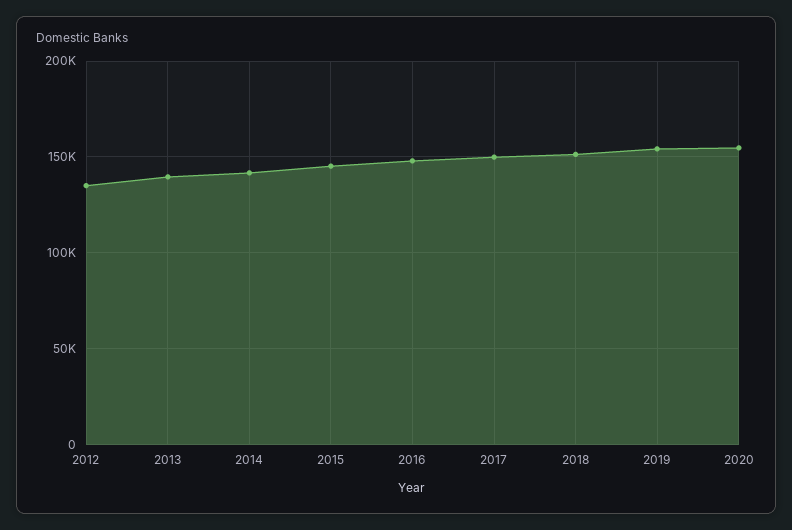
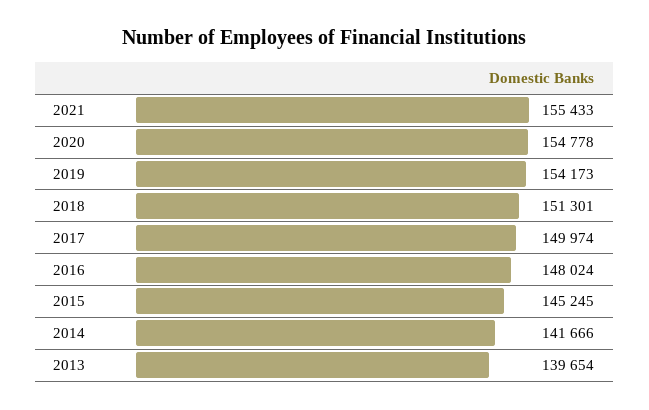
2012: 135000 -> none
2021: none -> 155433

